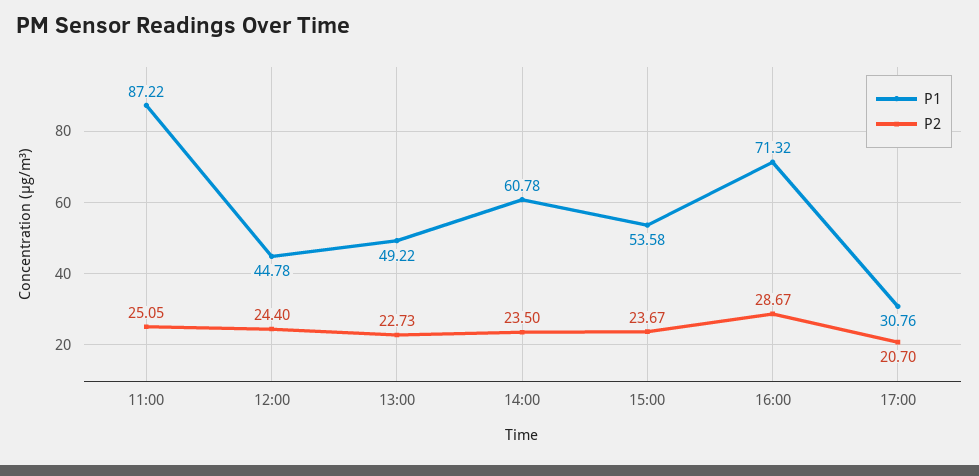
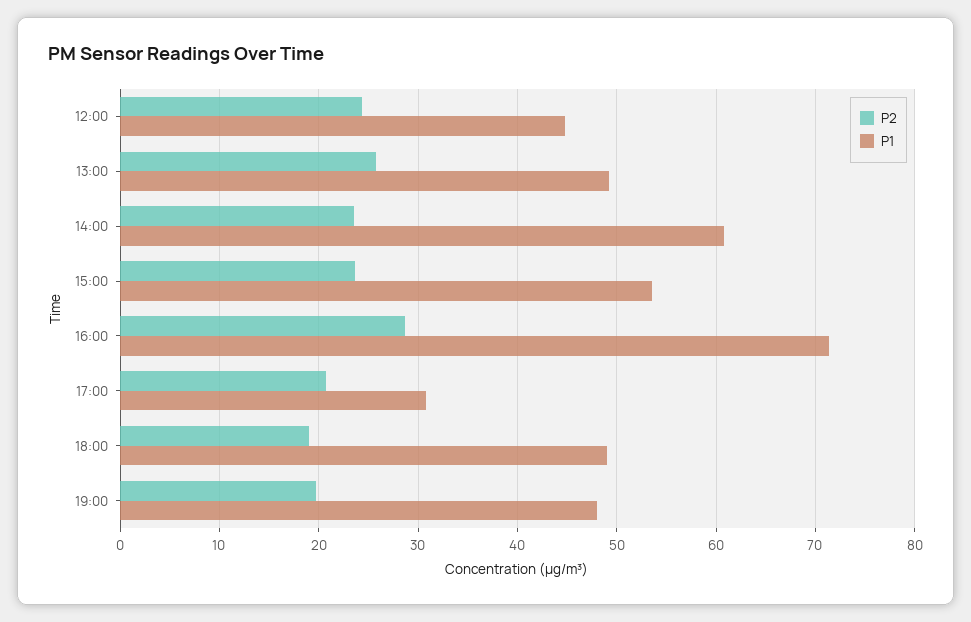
P1, 11:00: 87.22 -> none
P2, 11:00: 25.05 -> none
P2, 13:00: 22.73 -> 26
P2, 18:00: none -> 19
P1, 18:00: none -> 49
P2, 19:00: none -> 20
P1, 19:00: none -> 48

